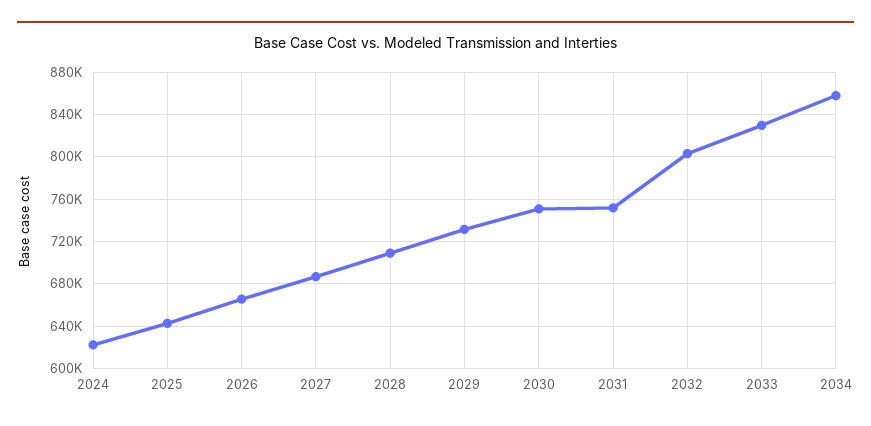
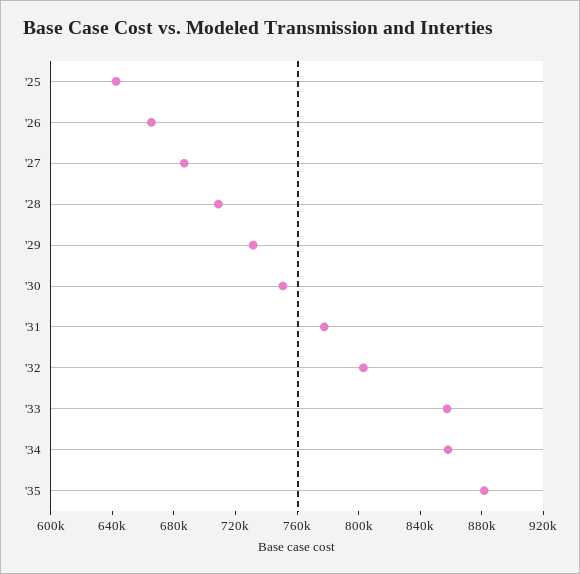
2024: 620000 -> none
2031: 750000 -> 780000
2033: 830000 -> 860000
'35: none -> 880000

